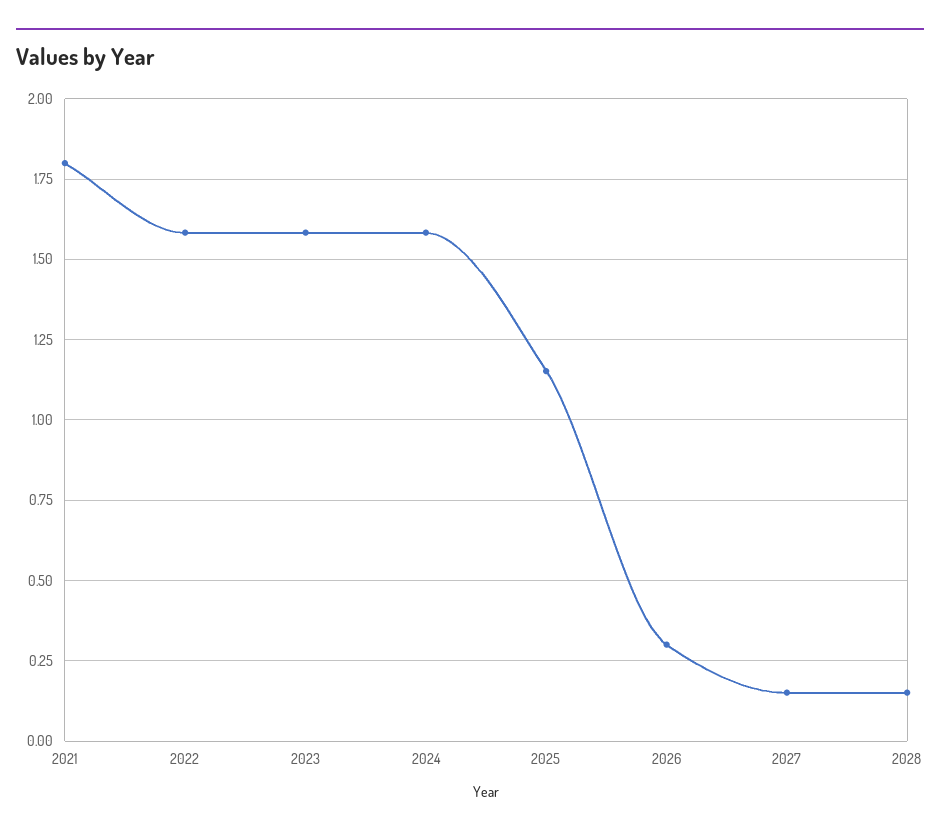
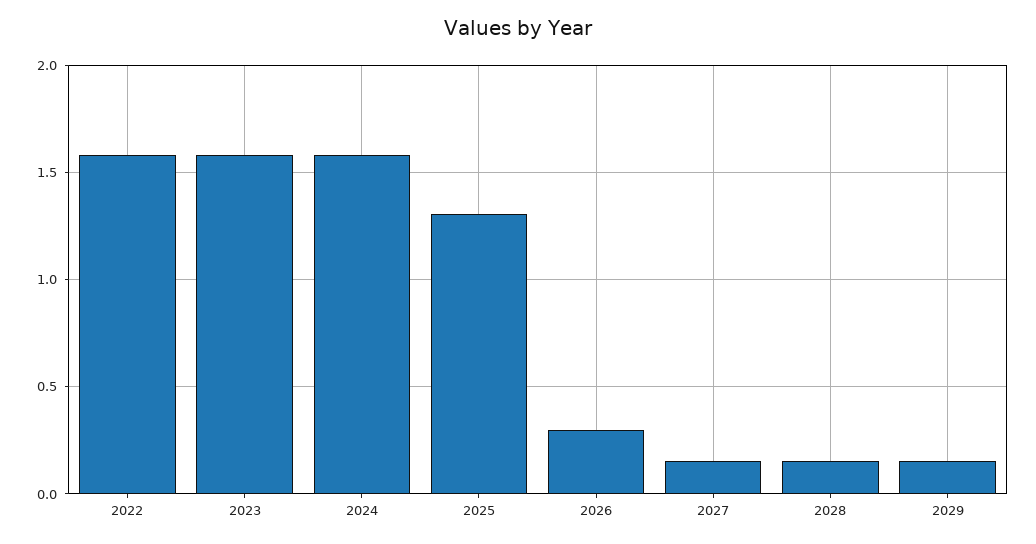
2021: 1.8 -> none
2025: 1.15 -> 1.3
2029: none -> 0.15

